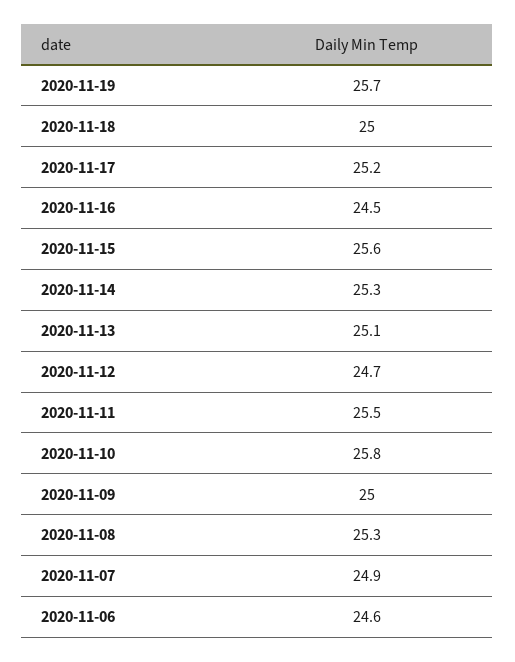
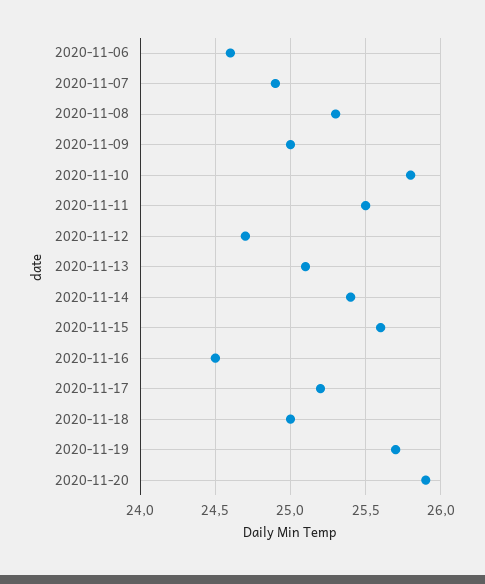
2020-11-14: 25.3 -> 25.4
2020-11-20: none -> 25.9

